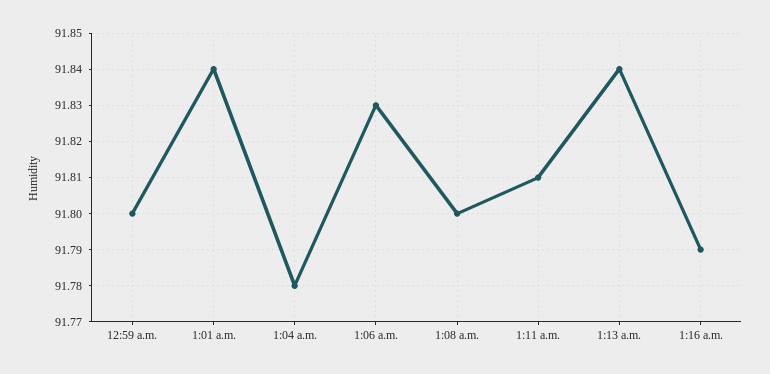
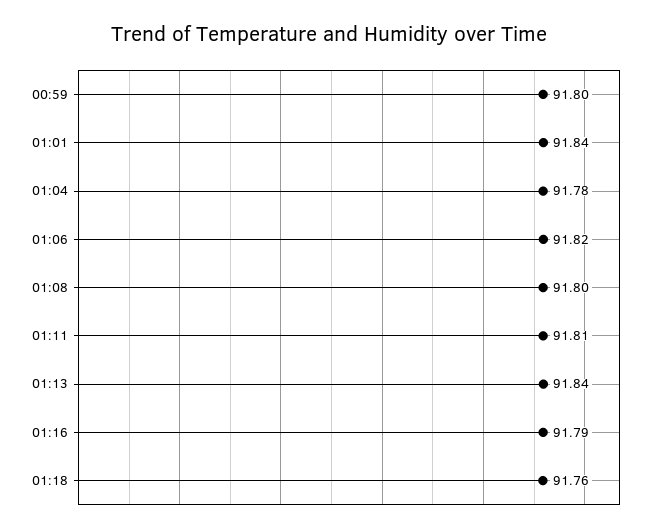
1:06 a.m.: 91.83 -> 91.82
01:18: none -> 91.76

